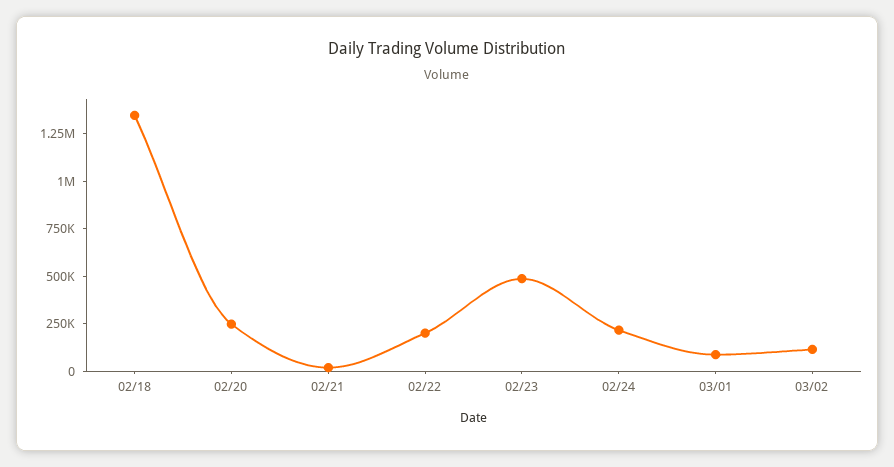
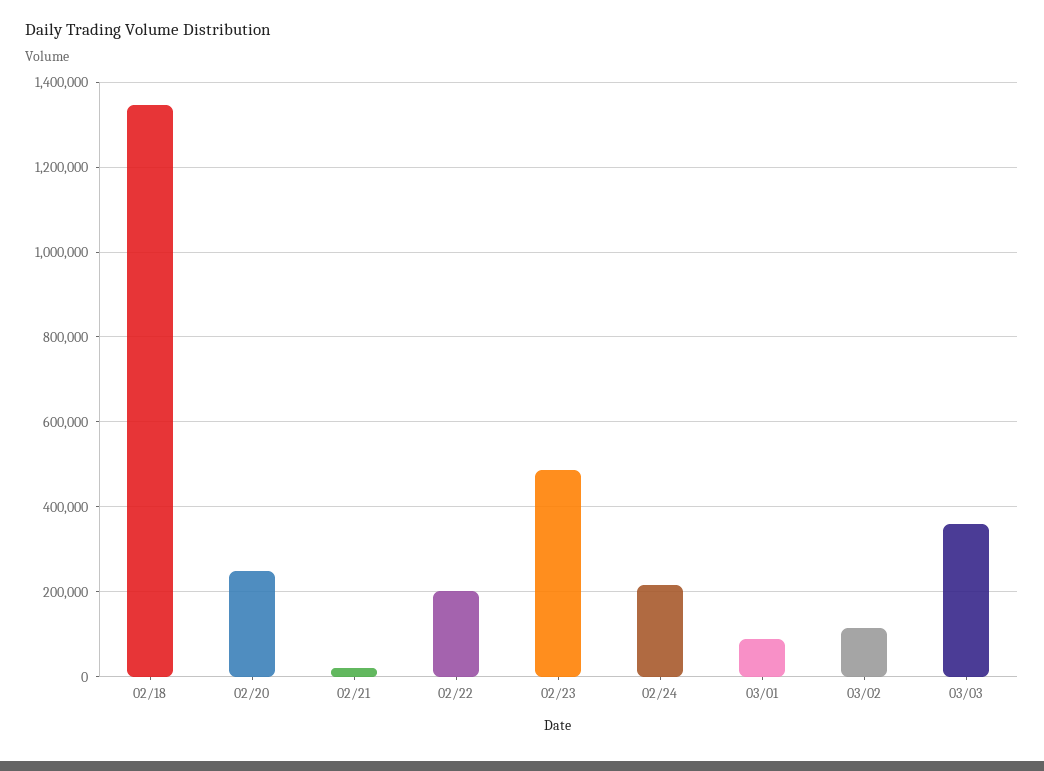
03/03: none -> 360000

